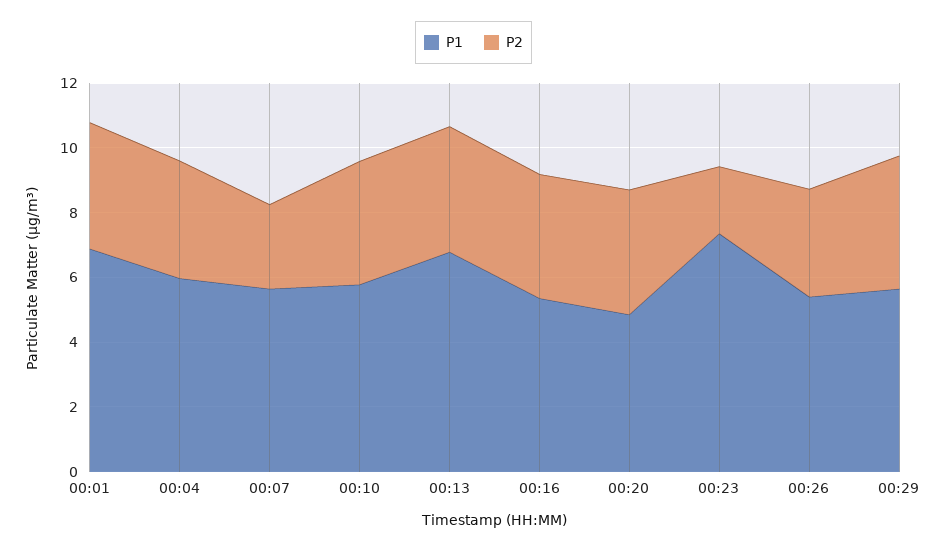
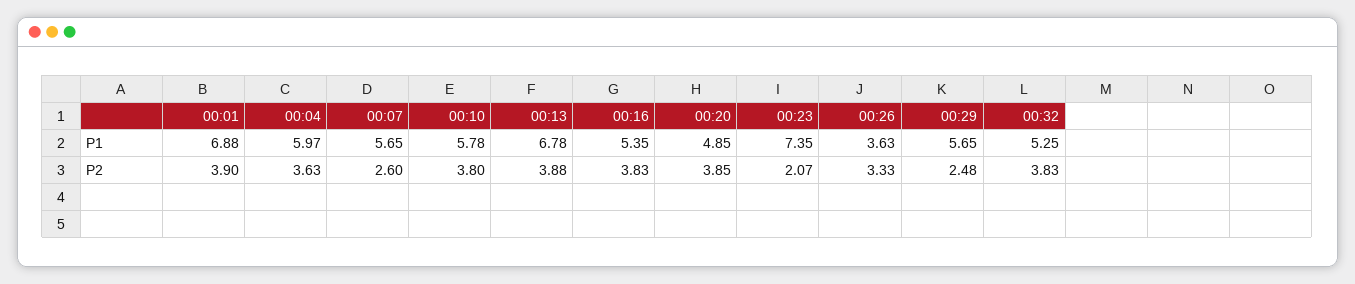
P1, 00:26: 5.5 -> 3.63
P2, 00:29: 4 -> 2.48
P1, 00:32: none -> 5.25
P2, 00:32: none -> 3.83

